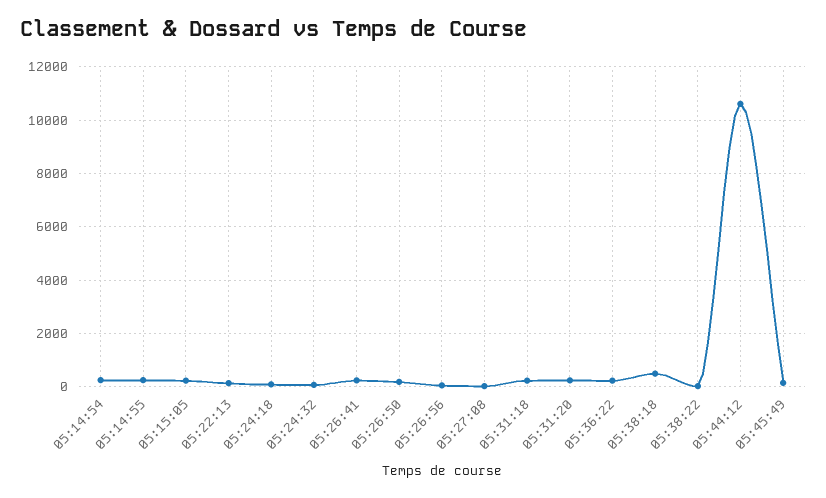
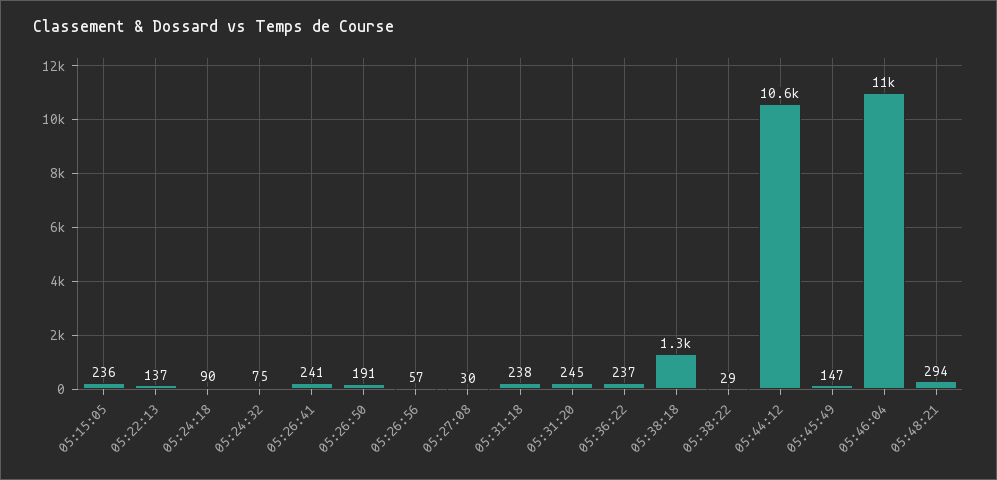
05:14:54: 250 -> none
05:14:55: 250 -> none
05:38:18: 500 -> 1300
05:46:04: none -> 11000
05:48:21: none -> 294

